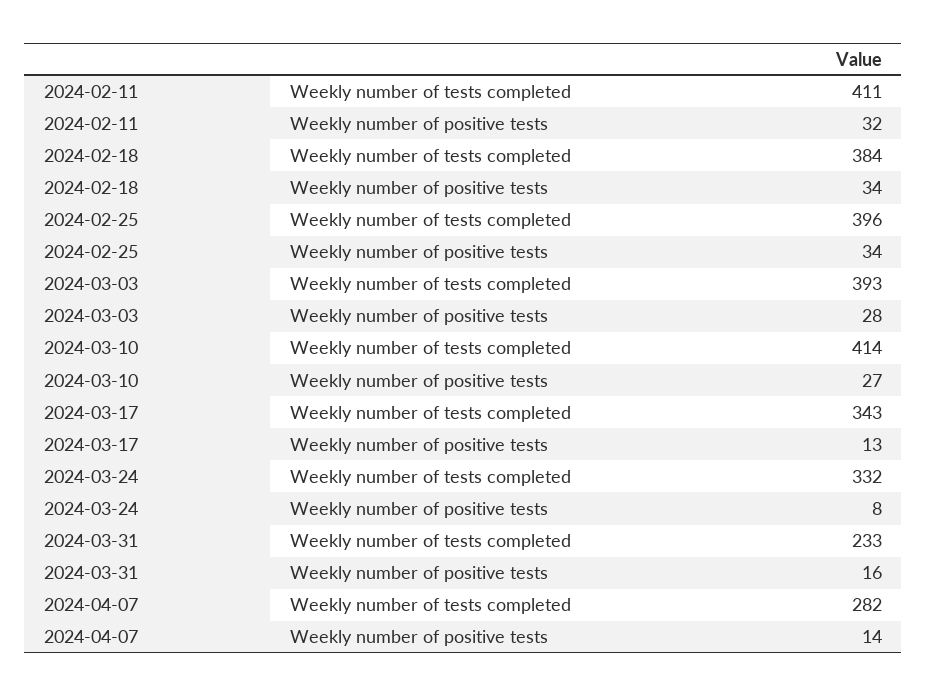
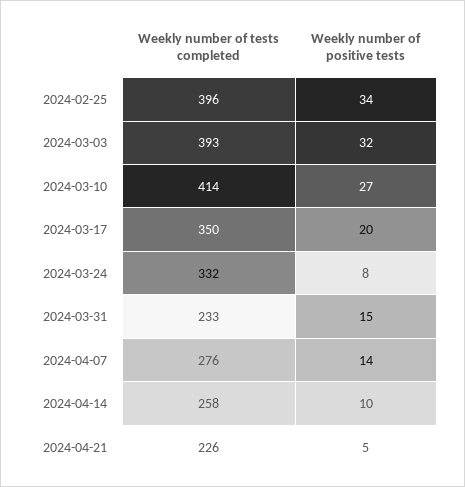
2024-02-11, Weekly number of tests completed: 411 -> none
2024-02-11, Weekly number of positive tests: 32 -> none
2024-02-18, Weekly number of tests completed: 384 -> none
2024-02-18, Weekly number of positive tests: 34 -> none
2024-03-03, Weekly number of positive tests: 28 -> 32
2024-03-17, Weekly number of tests completed: 343 -> 350
2024-03-17, Weekly number of positive tests: 13 -> 20
2024-03-31, Weekly number of positive tests: 16 -> 15
2024-04-07, Weekly number of tests completed: 282 -> 276
2024-04-14, Weekly number of tests completed: none -> 258
2024-04-14, Weekly number of positive tests: none -> 10
2024-04-21, Weekly number of tests completed: none -> 226
2024-04-21, Weekly number of positive tests: none -> 5

